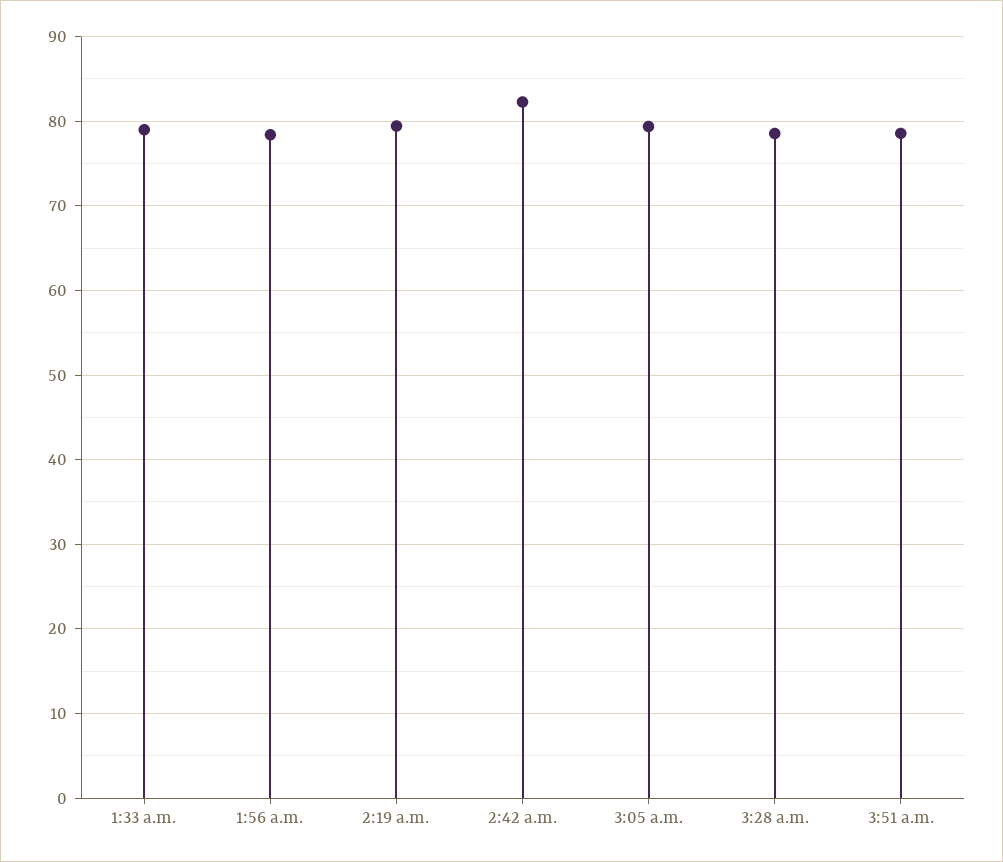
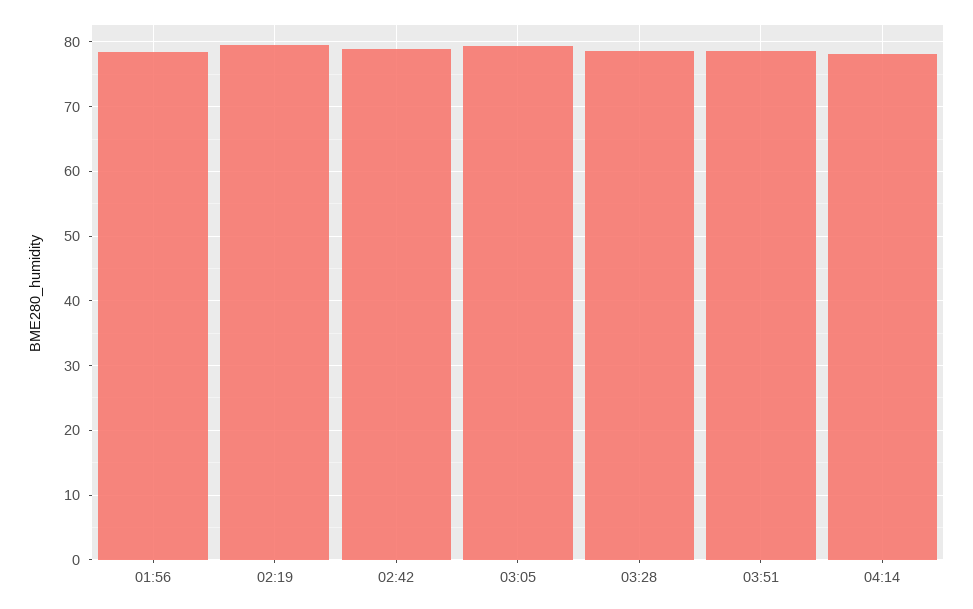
1:33 a.m.: 79 -> none
2:42 a.m.: 82 -> 79
04:14: none -> 78

